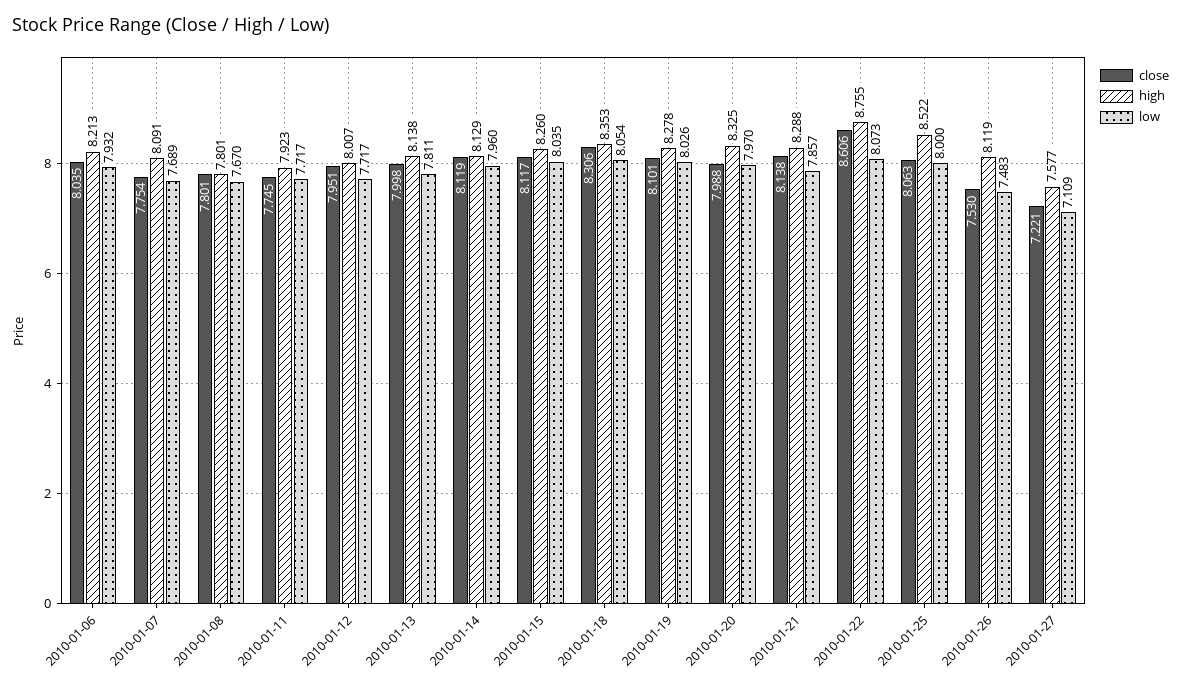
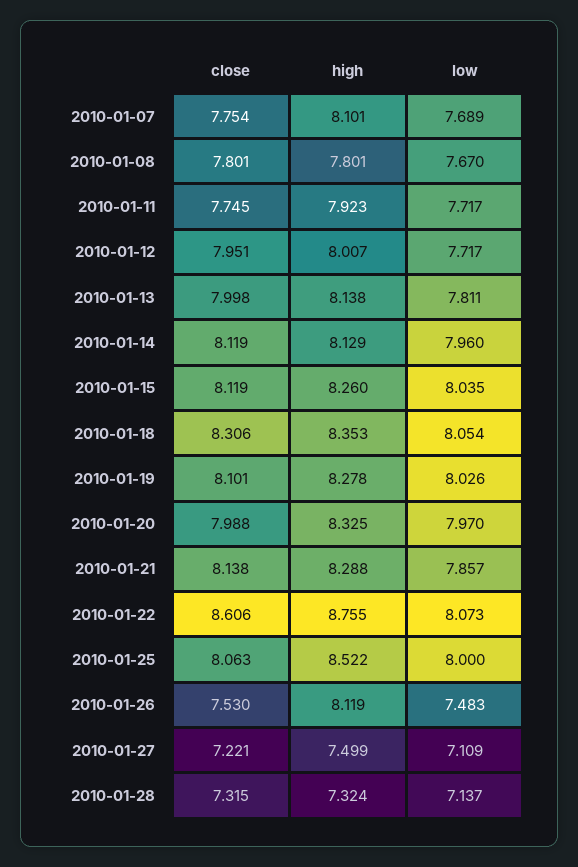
close, 2010-01-06: 8.035 -> none
high, 2010-01-06: 8.213 -> none
low, 2010-01-06: 7.932 -> none
high, 2010-01-07: 8.091 -> 8.101
close, 2010-01-15: 8.117 -> 8.119
high, 2010-01-27: 7.577 -> 7.499
close, 2010-01-28: none -> 7.315
high, 2010-01-28: none -> 7.324
low, 2010-01-28: none -> 7.137

